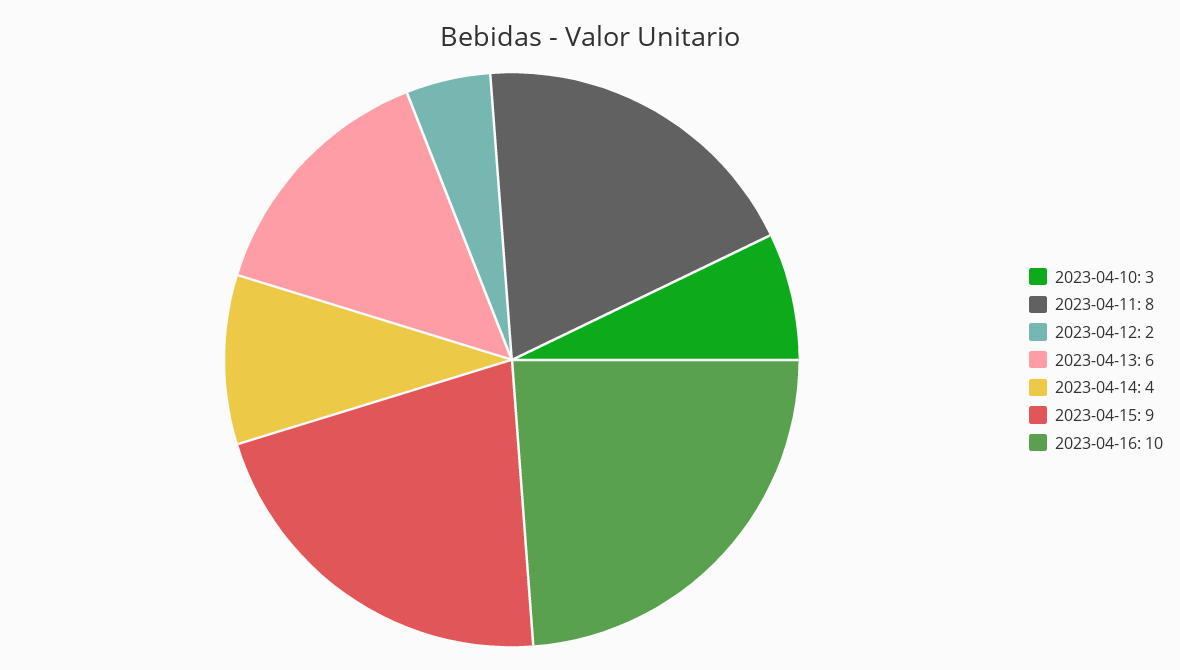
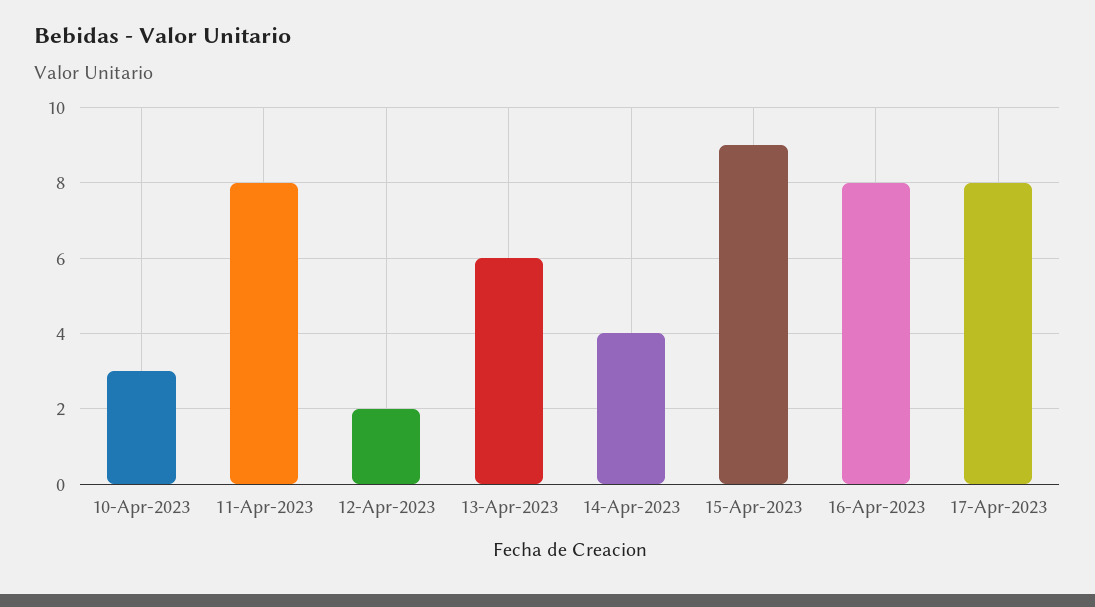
2023-04-16: 10 -> 8
17-Apr-2023: none -> 8

